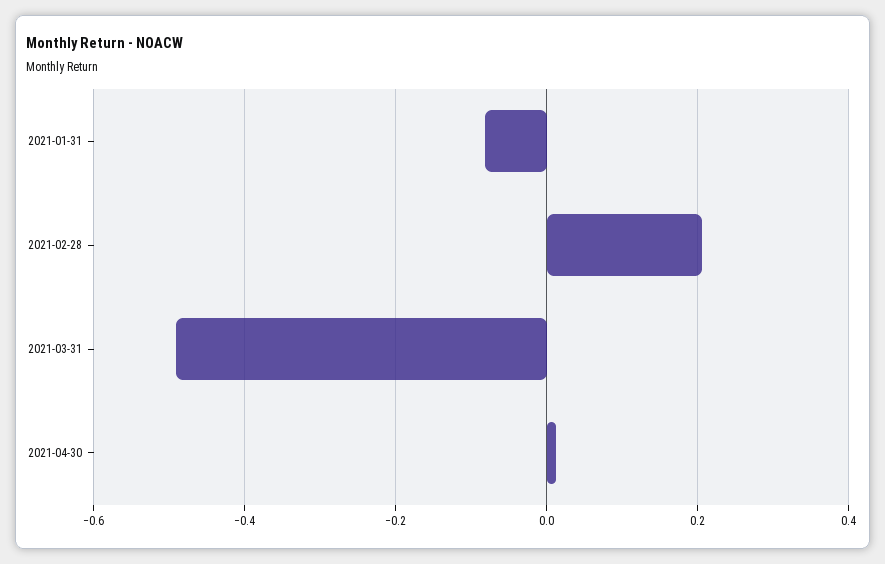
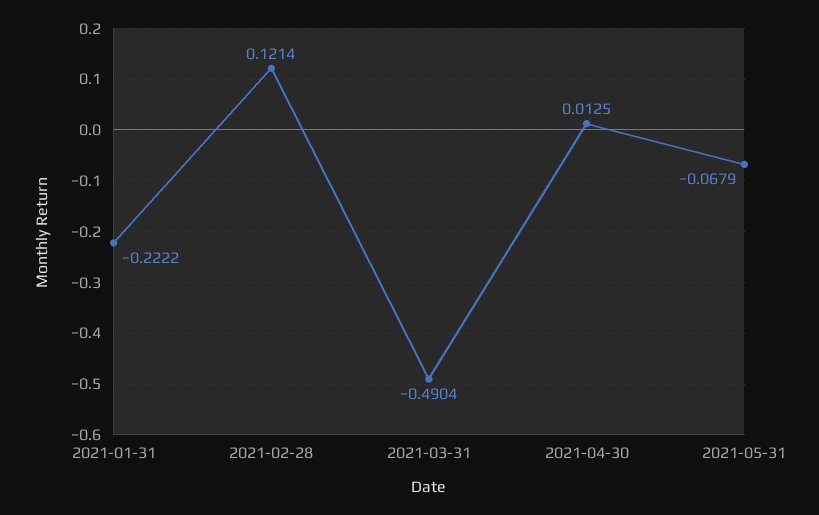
2021-01-31: -0.08 -> -0.2222
2021-02-28: 0.2 -> 0.1214
2021-05-31: none -> -0.0679

